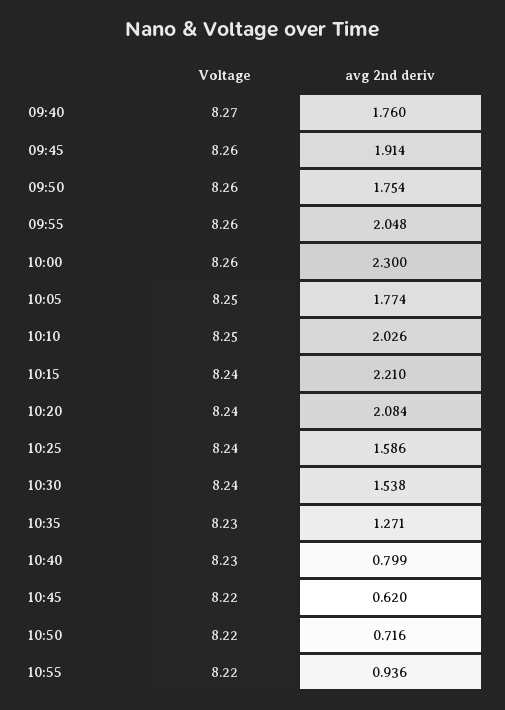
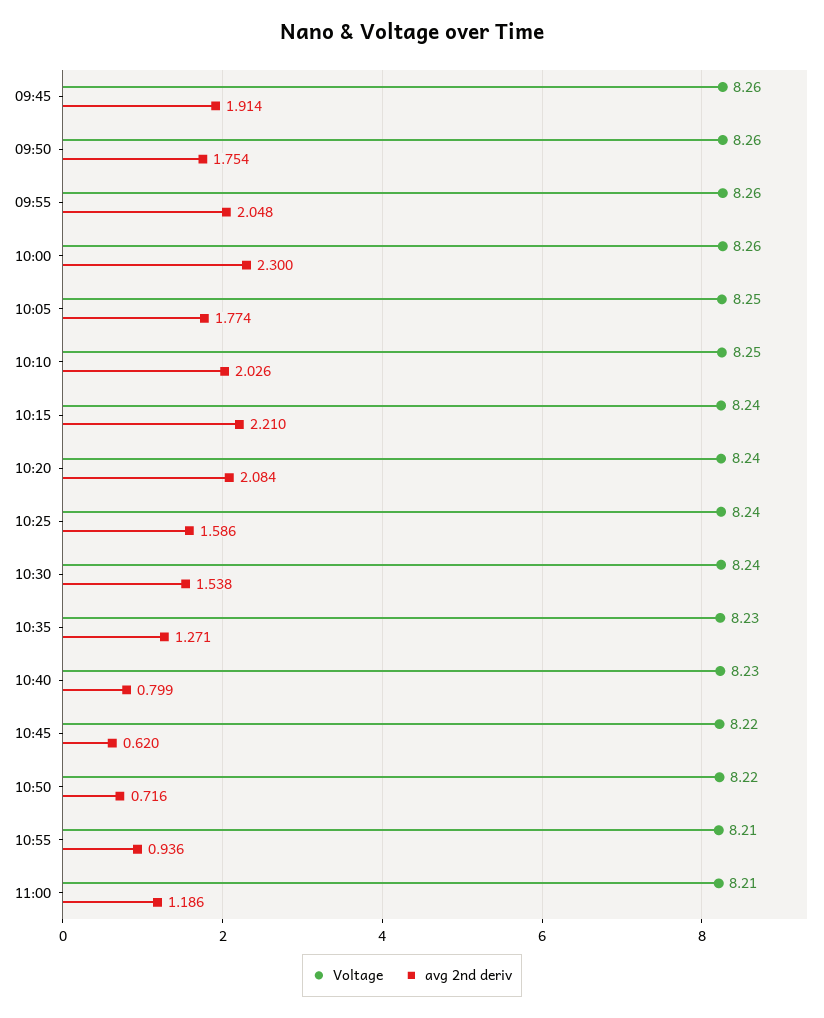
Voltage, 09:40: 8.27 -> none
avg 2nd deriv, 09:40: 1.76 -> none
Voltage, 10:55: 8.22 -> 8.21
Voltage, 11:00: none -> 8.21
avg 2nd deriv, 11:00: none -> 1.186

